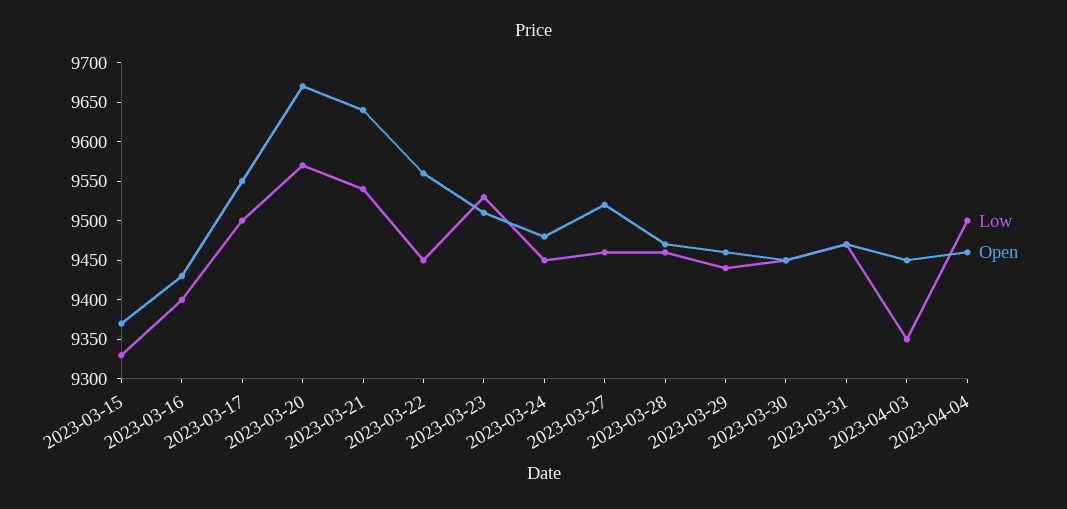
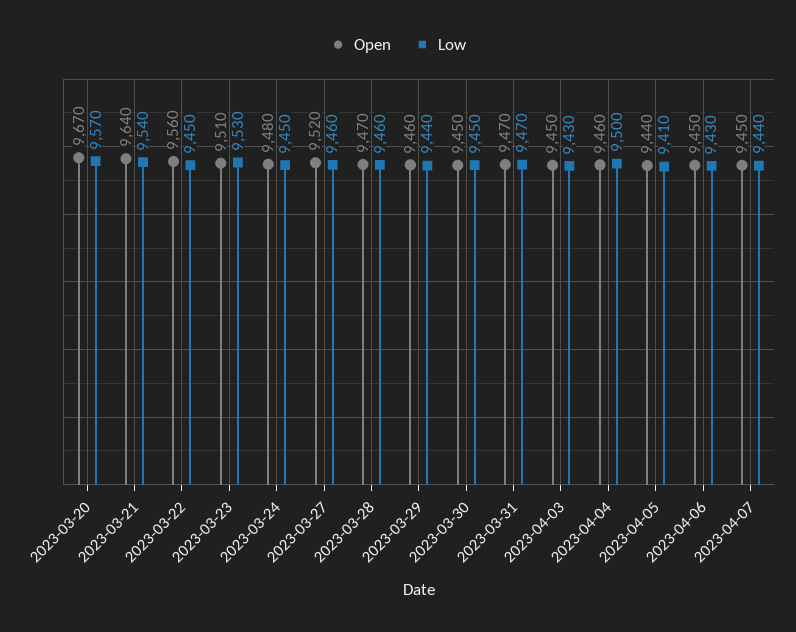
Low, 2023-03-15: 9325 -> none
Open, 2023-03-15: 9375 -> none
Low, 2023-03-16: 9400 -> none
Open, 2023-03-16: 9425 -> none
Low, 2023-03-17: 9500 -> none
Open, 2023-03-17: 9550 -> none
Low, 2023-04-03: 9350 -> 9430
Open, 2023-04-05: none -> 9440
Low, 2023-04-05: none -> 9410
Open, 2023-04-06: none -> 9450
Low, 2023-04-06: none -> 9430
Open, 2023-04-07: none -> 9450
Low, 2023-04-07: none -> 9440

